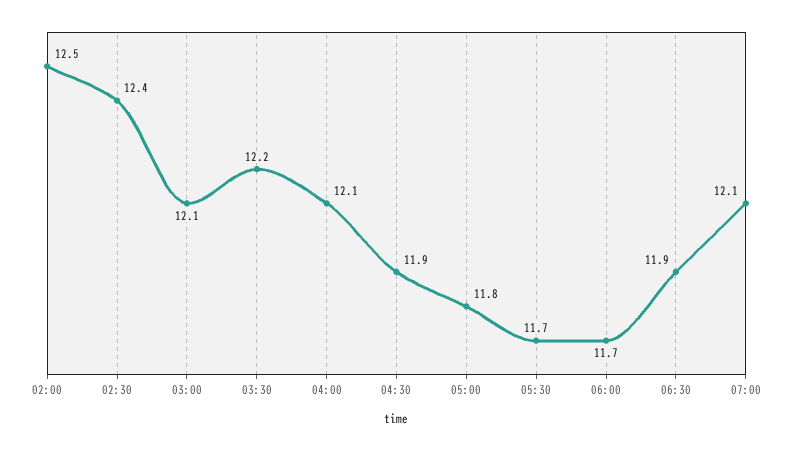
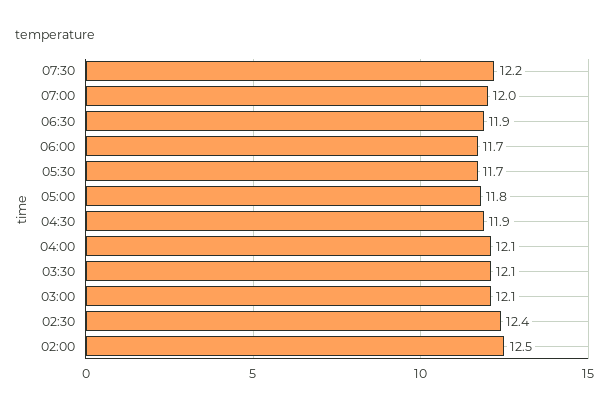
03:30: 12.2 -> 12.1
07:00: 12.1 -> 12
07:30: none -> 12.2

